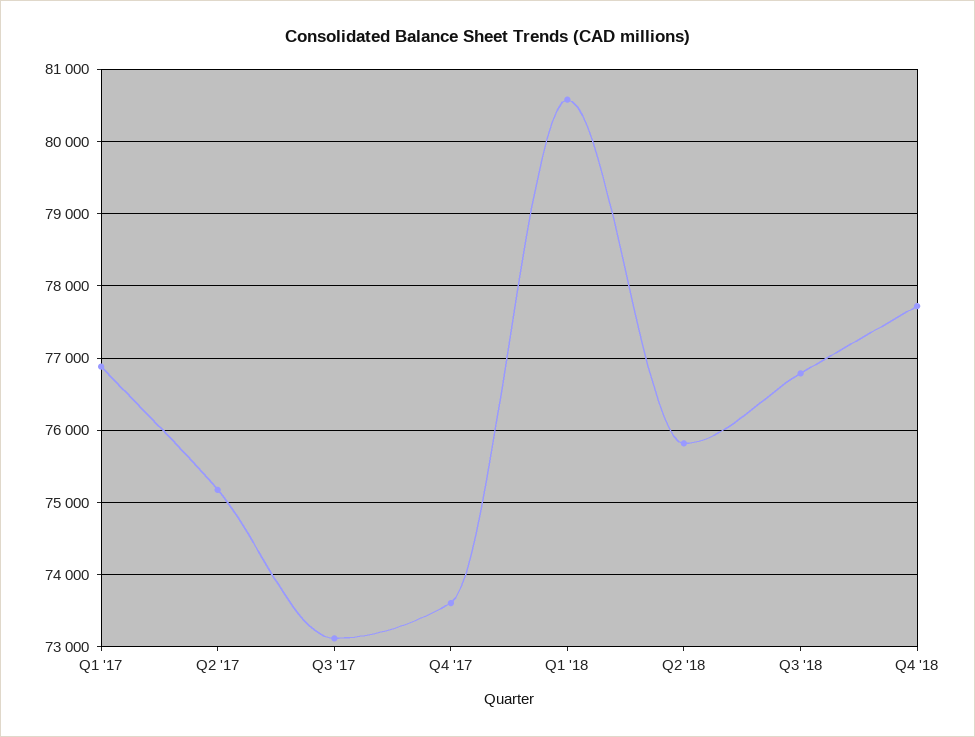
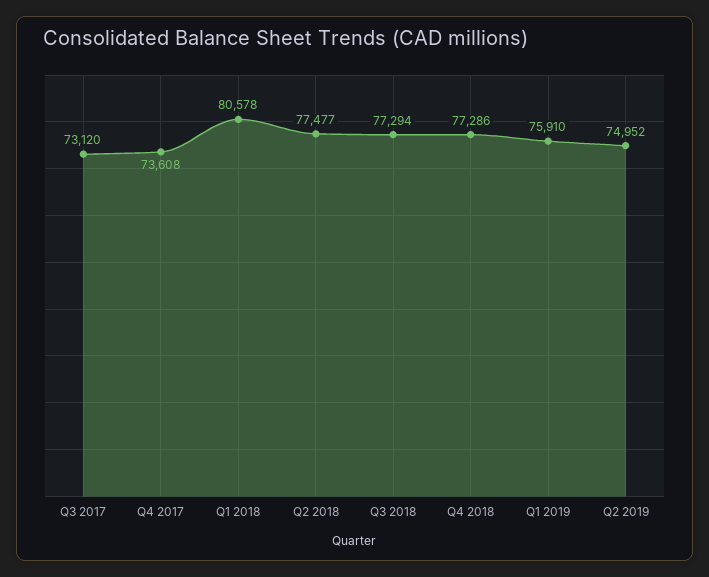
Q1 '17: 76900 -> none
Q2 '17: 75200 -> none
Q2 '18: 75800 -> 77477
Q3 '18: 76800 -> 77294
Q4 '18: 77700 -> 77286
Q1 2019: none -> 75910
Q2 2019: none -> 74952

